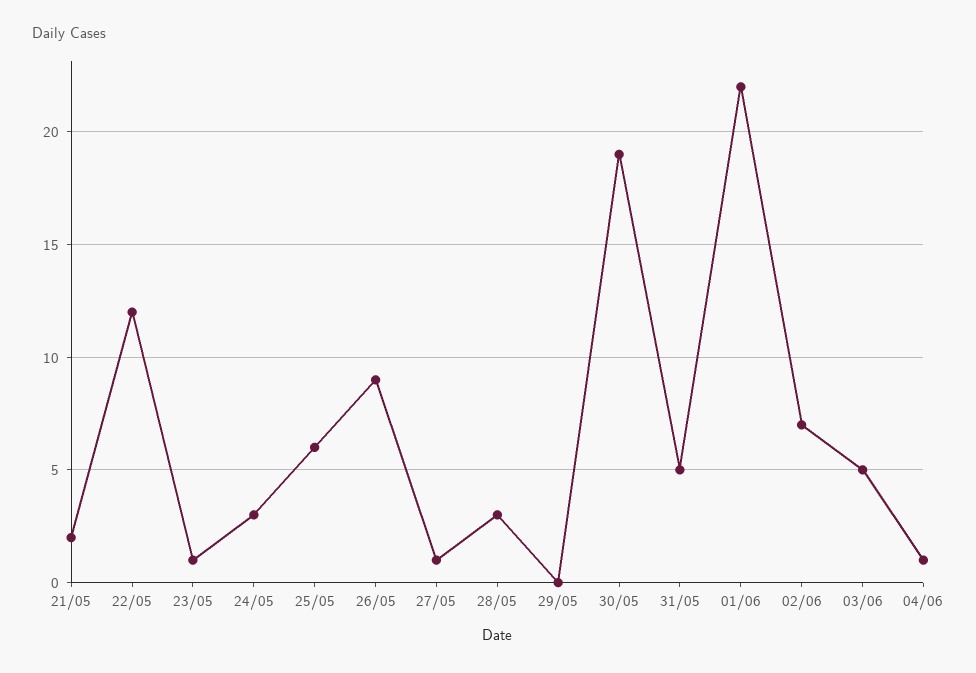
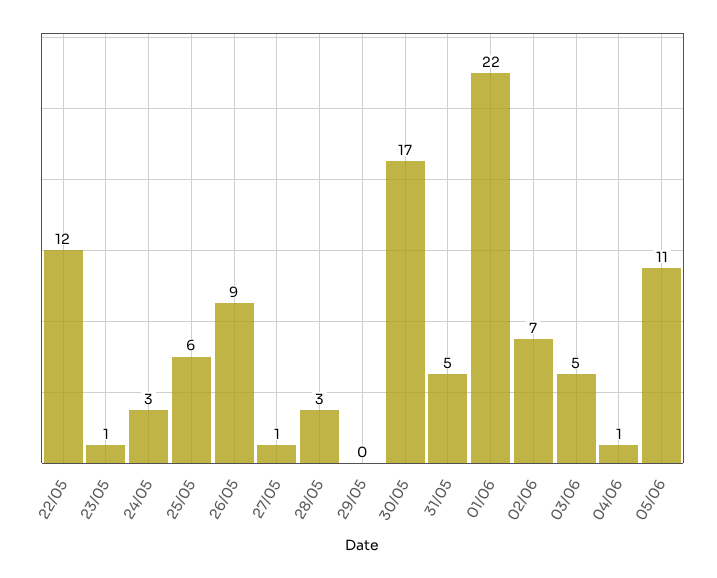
21/05: 2 -> none
30/05: 19 -> 17
05/06: none -> 11

